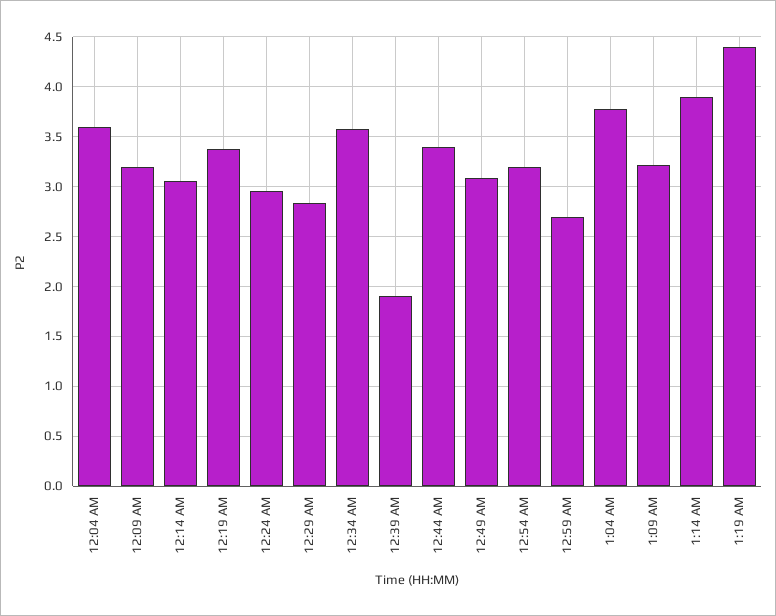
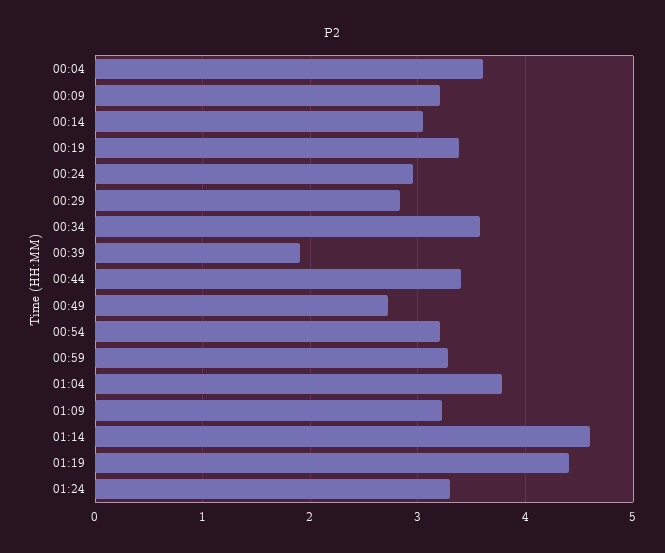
12:49 AM: 3.1 -> 2.7
12:59 AM: 2.7 -> 3.3
1:14 AM: 3.9 -> 4.6
01:24: none -> 3.3

